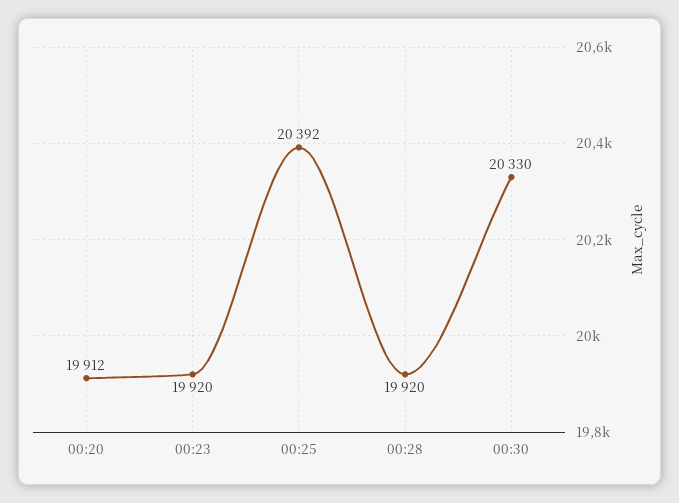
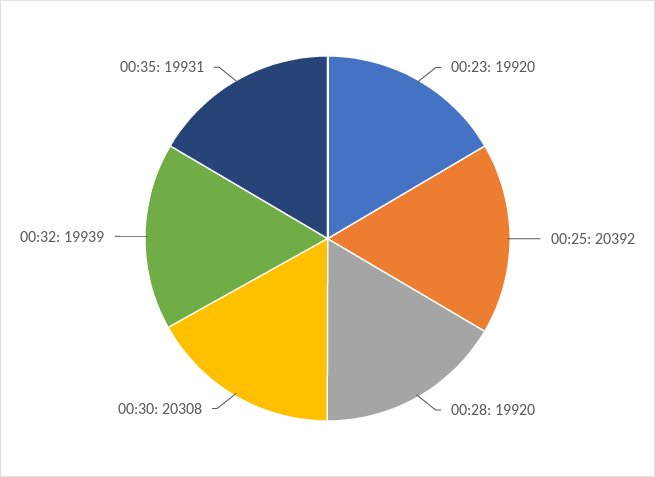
00:20: 19912 -> none
00:30: 20330 -> 20308
00:32: none -> 19939
00:35: none -> 19931

